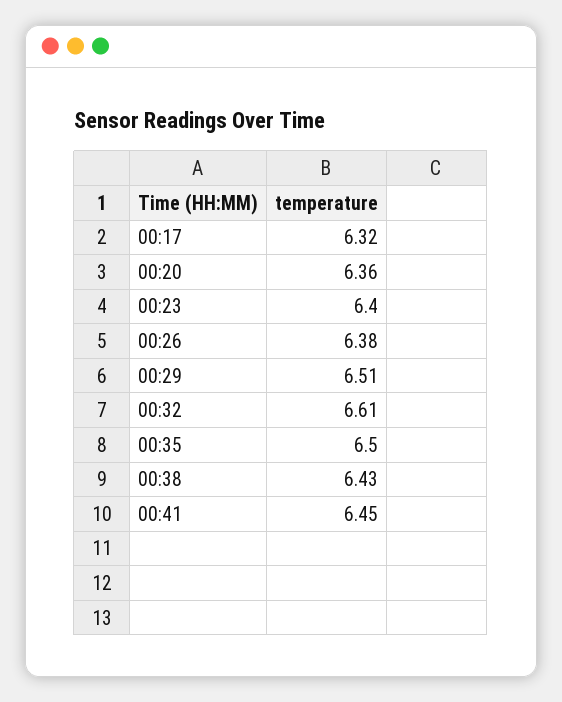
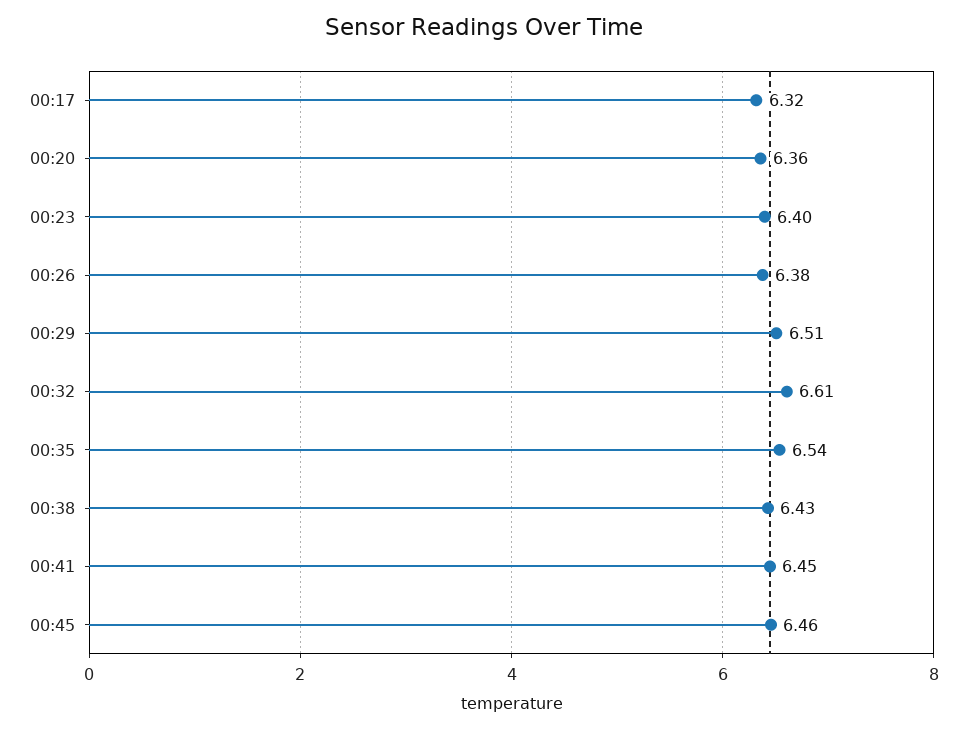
00:35: 6.5 -> 6.54
00:45: none -> 6.46

